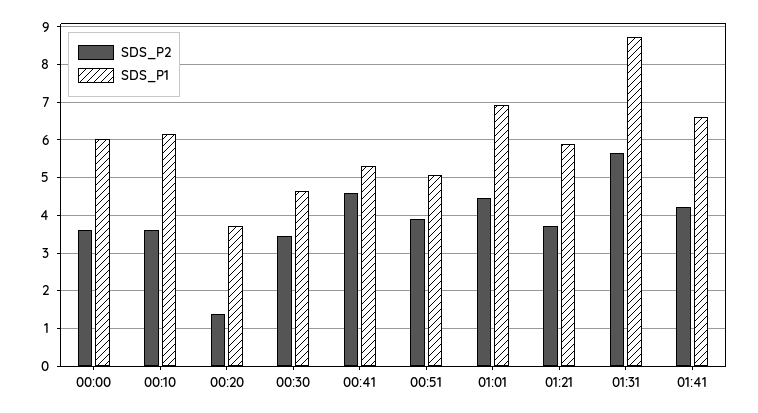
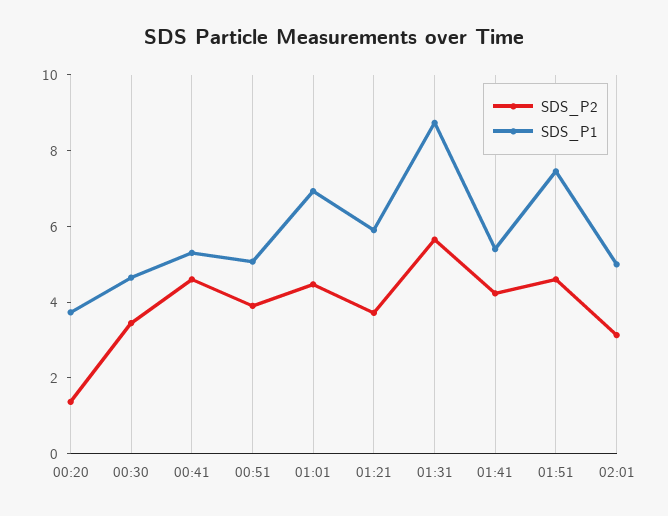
SDS_P2, 00:00: 3.6 -> none
SDS_P1, 00:00: 6 -> none
SDS_P2, 00:10: 3.6 -> none
SDS_P1, 00:10: 6.2 -> none
SDS_P1, 01:41: 6.6 -> 5.5
SDS_P2, 01:51: none -> 4.5
SDS_P1, 01:51: none -> 7.5
SDS_P2, 02:01: none -> 3
SDS_P1, 02:01: none -> 5

